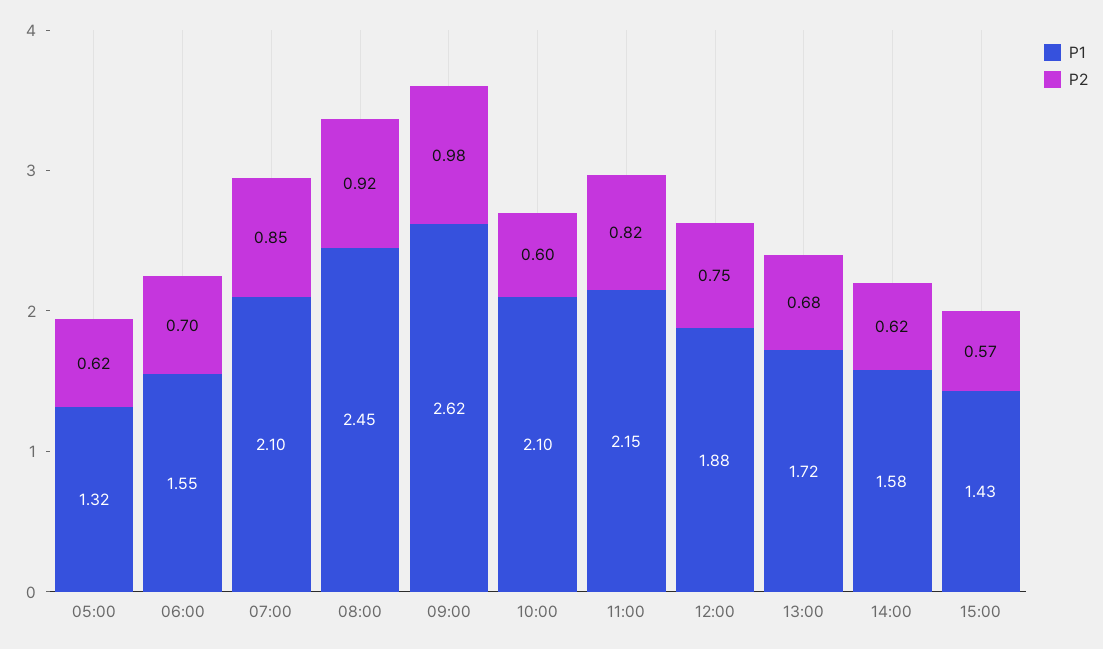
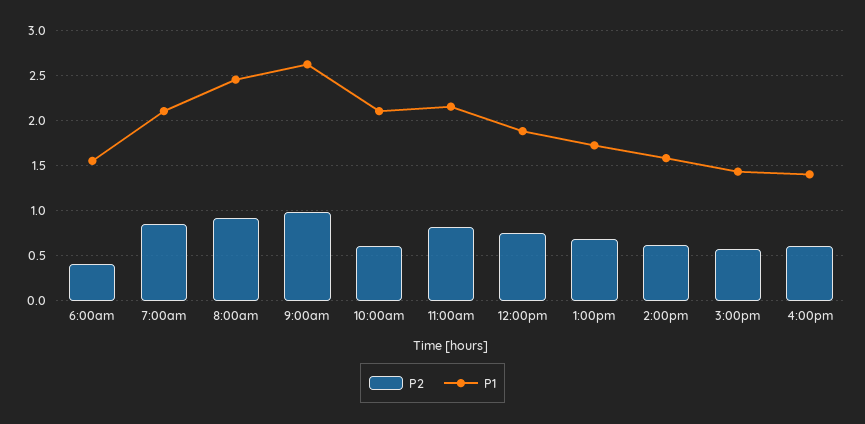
P1, 05:00: 1.32 -> none
P2, 05:00: 0.62 -> none
P2, 06:00: 0.7 -> 0.4
P2, 4:00pm: none -> 0.6
P1, 4:00pm: none -> 1.4

